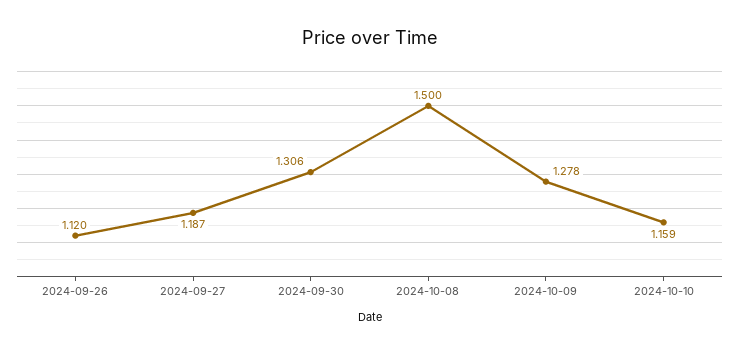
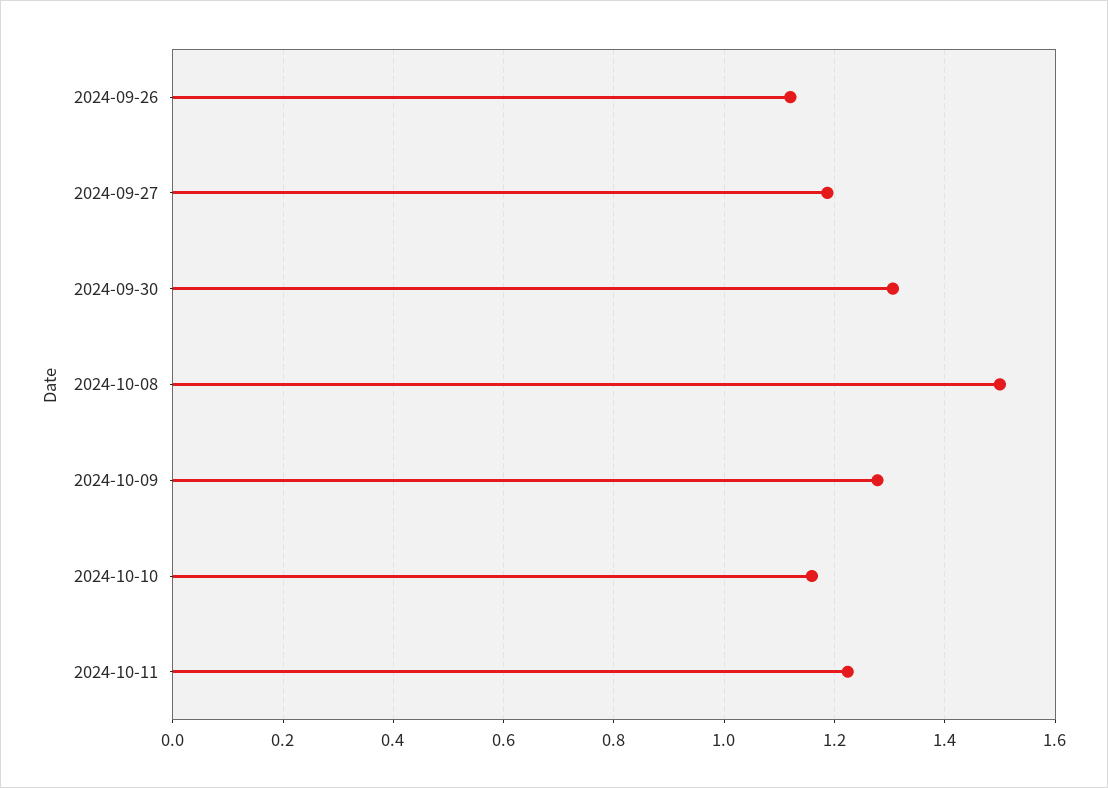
2024-10-11: none -> 1.22

